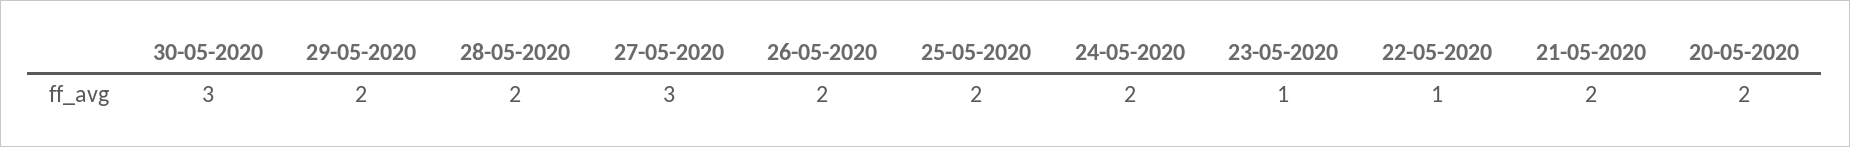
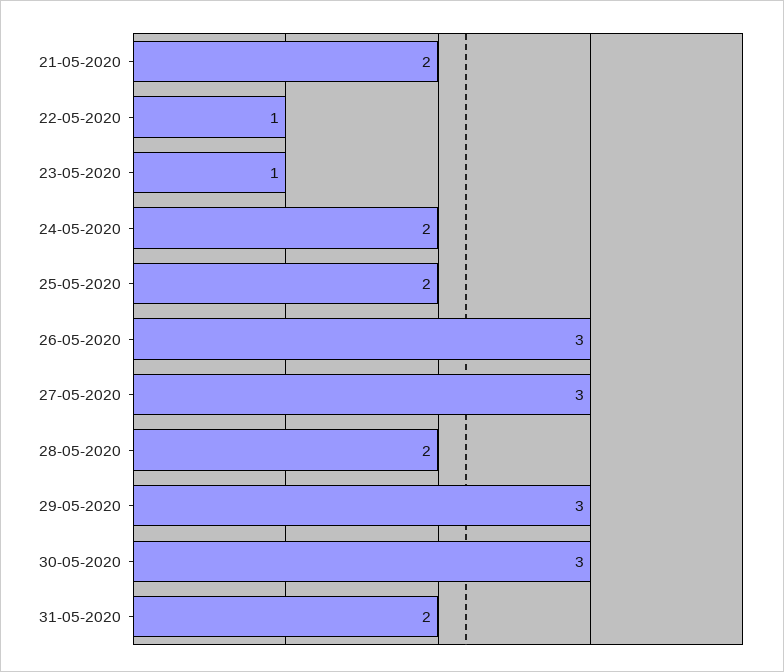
29-05-2020: 2 -> 3
26-05-2020: 2 -> 3
20-05-2020: 2 -> none
31-05-2020: none -> 2

